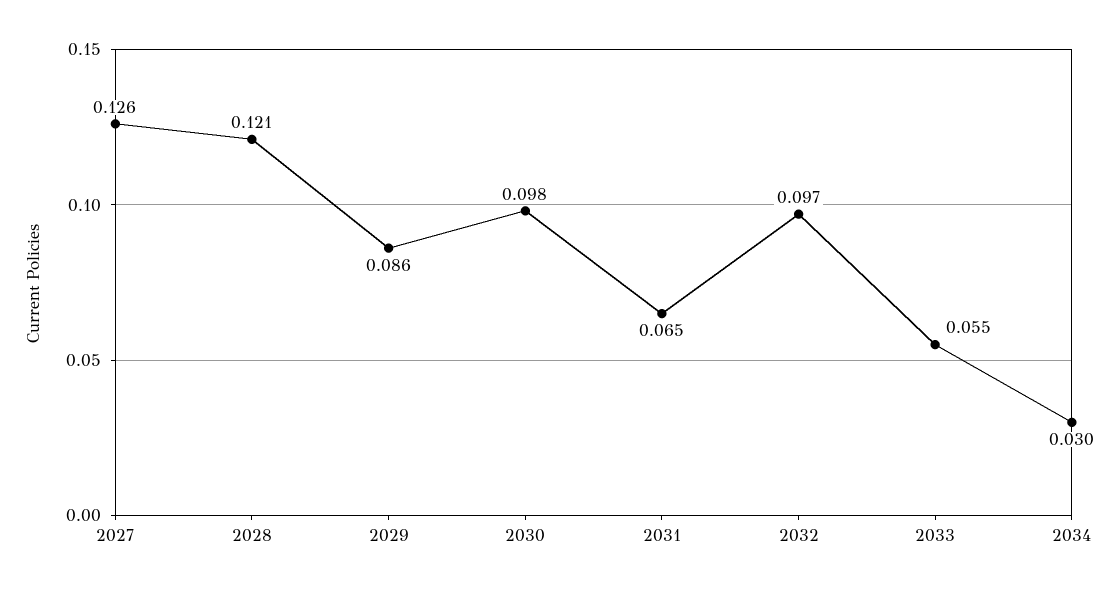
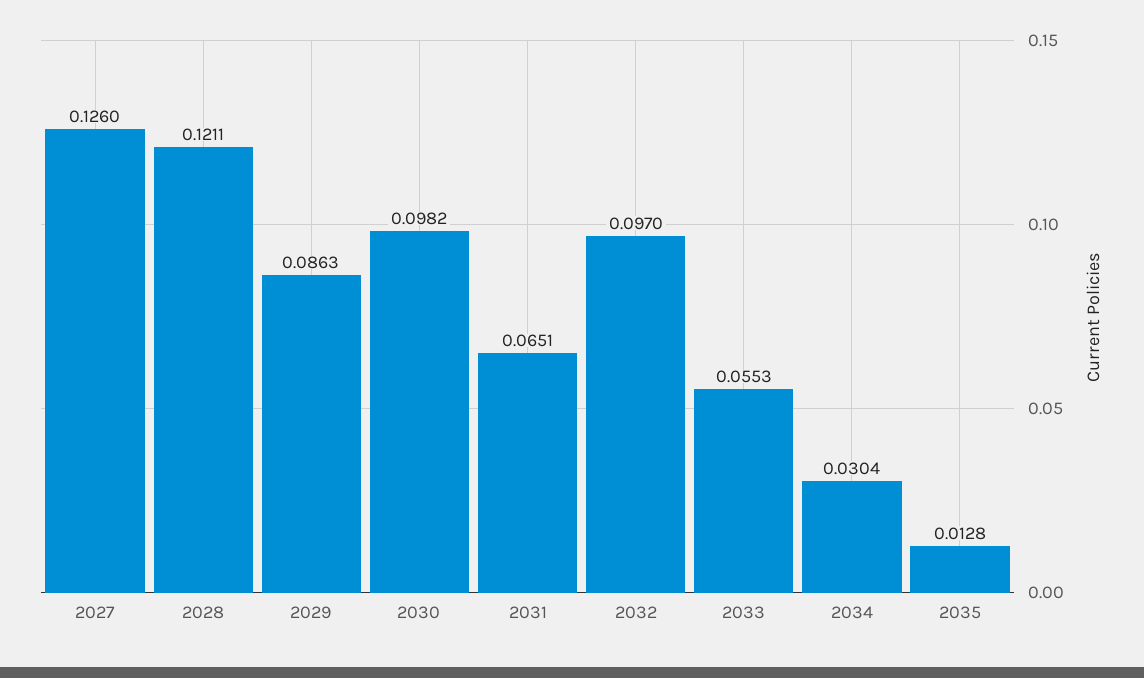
2035: none -> 0.0128

